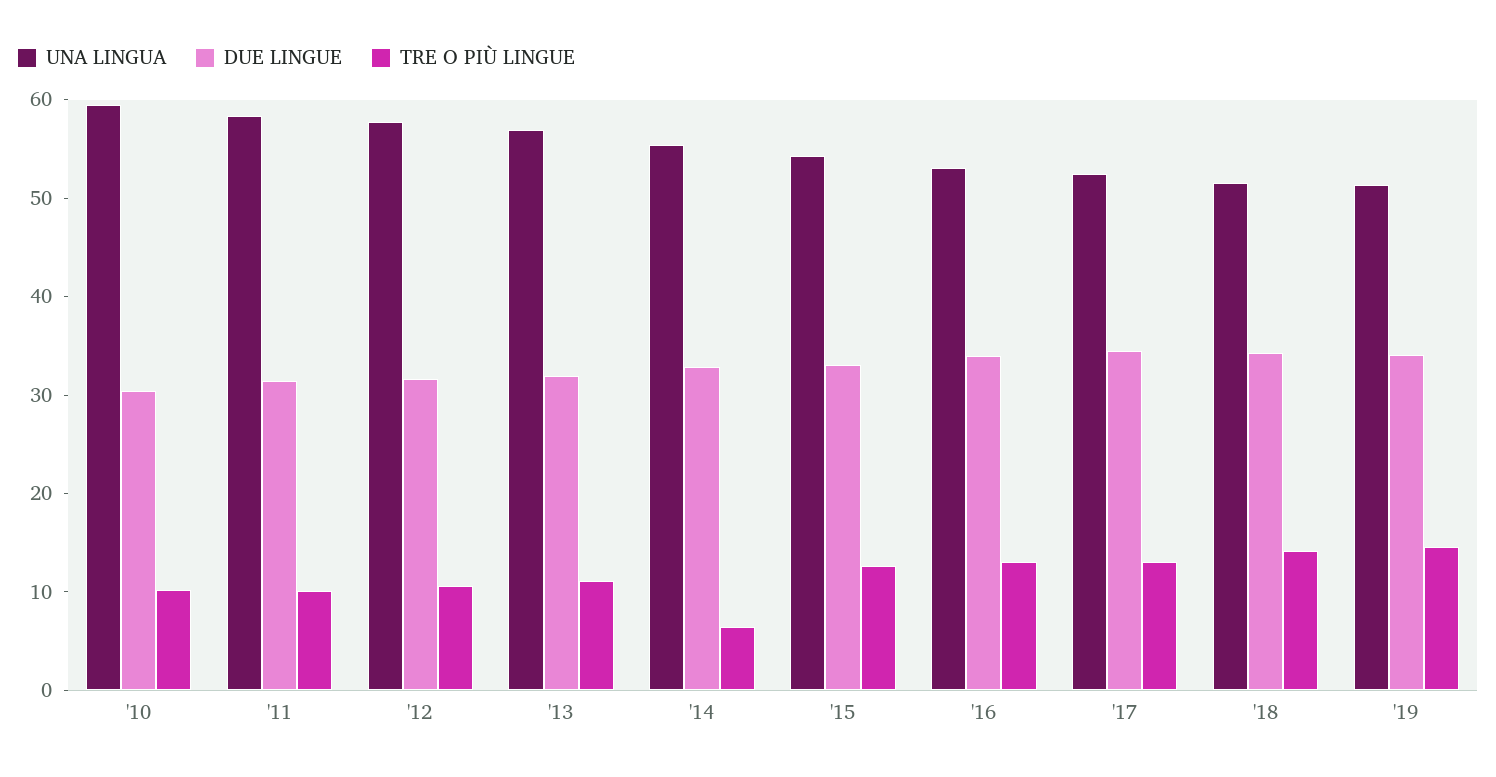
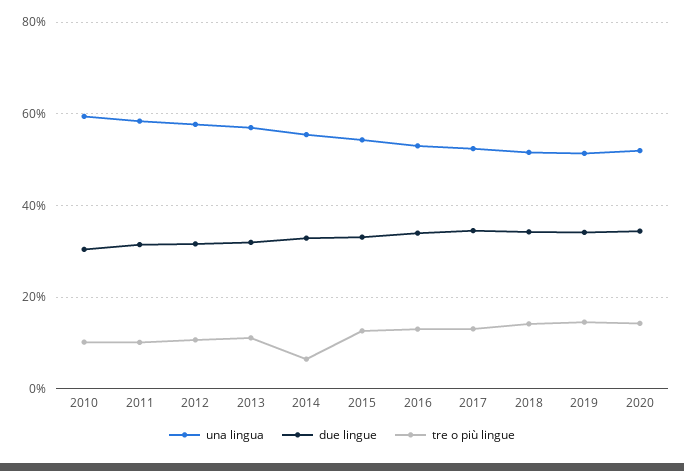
UNA LINGUA, 2020: none -> 52
DUE LINGUE, 2020: none -> 34
TRE O PIÙ LINGUE, 2020: none -> 14

